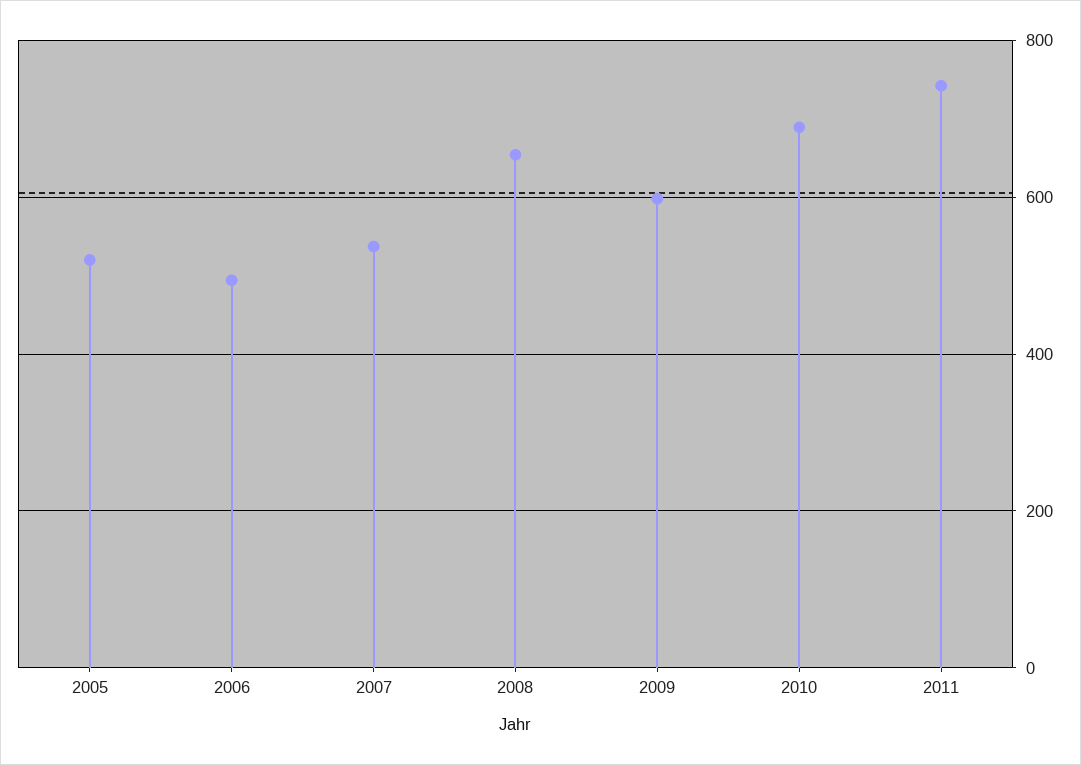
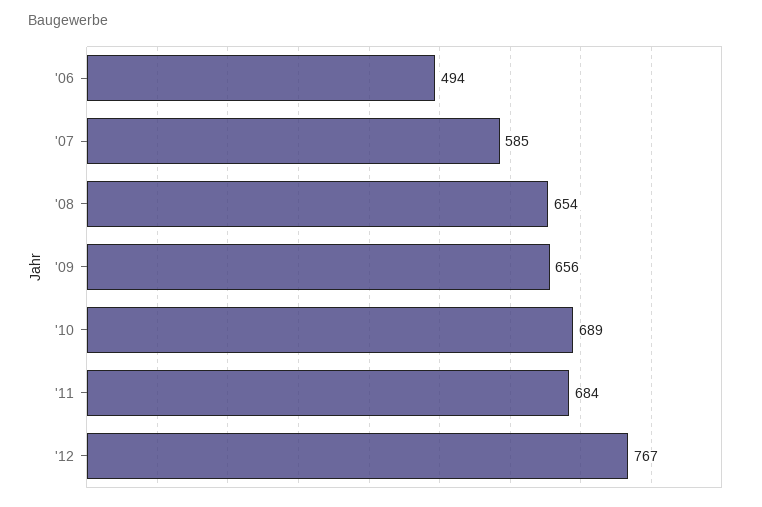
2005: 520 -> none
2007: 540 -> 585
2009: 600 -> 656
2011: 740 -> 684
'12: none -> 767

